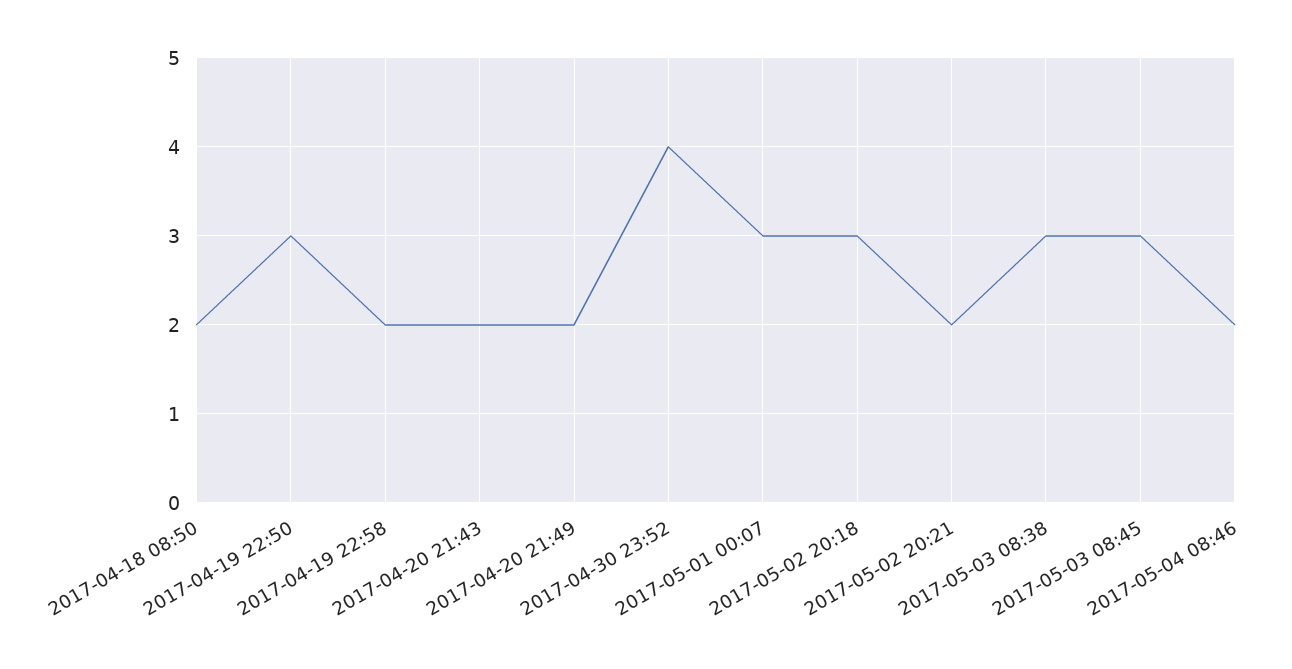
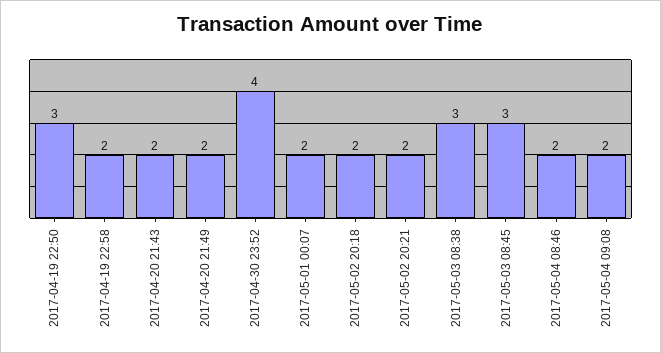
2017-04-18 08:50: 2 -> none
2017-05-01 00:07: 3 -> 2
2017-05-02 20:18: 3 -> 2
2017-05-04 09:08: none -> 2

